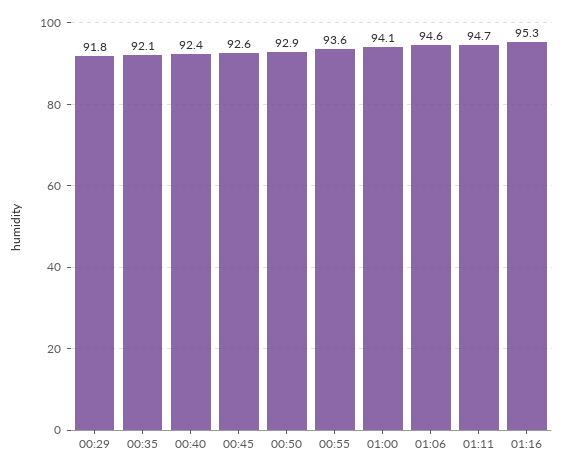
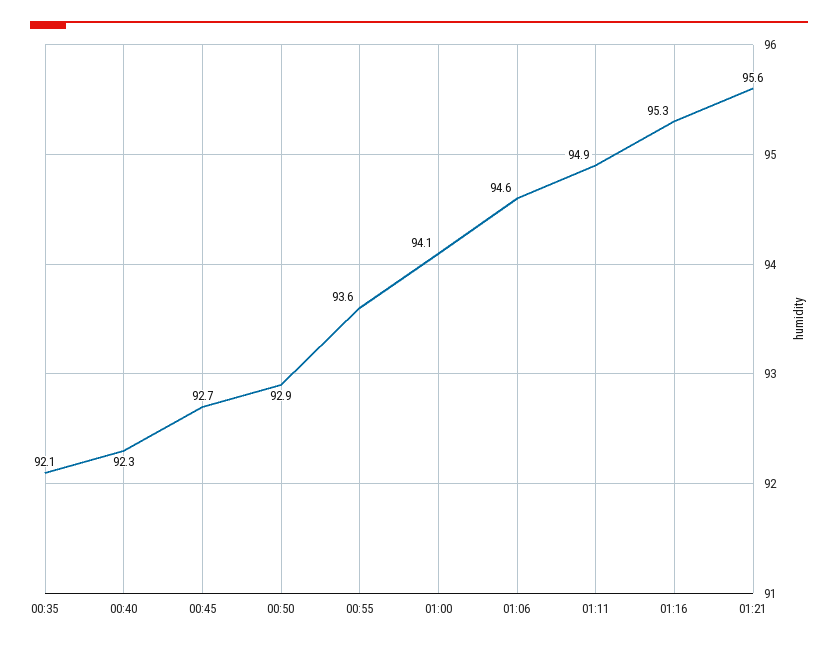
00:29: 91.8 -> none
00:40: 92.4 -> 92.3
00:45: 92.6 -> 92.7
01:11: 94.7 -> 94.9
01:21: none -> 95.6

